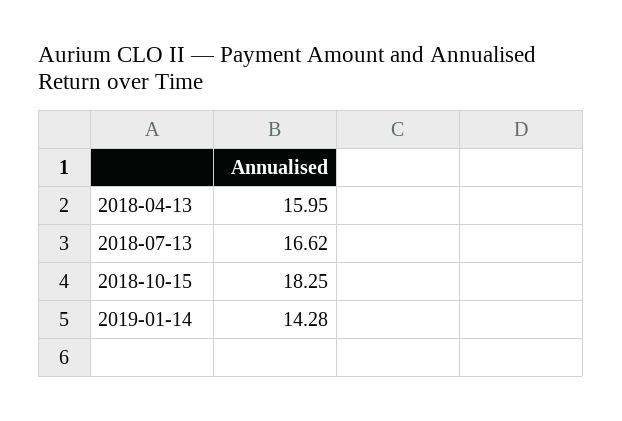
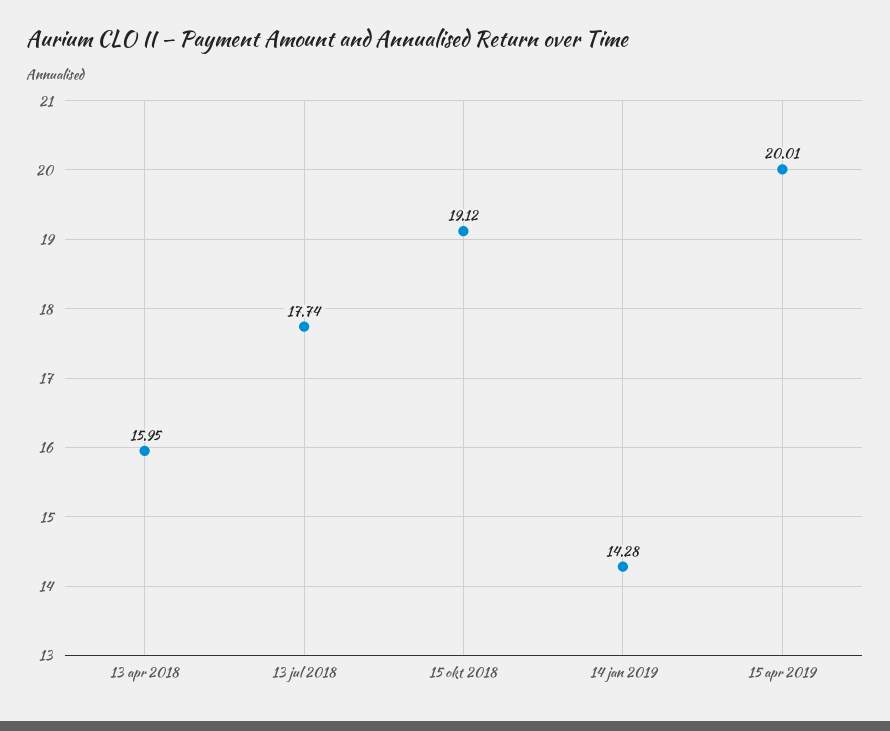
2018-07-13: 16.62 -> 17.74
2018-10-15: 18.25 -> 19.12
15 apr 2019: none -> 20.01

